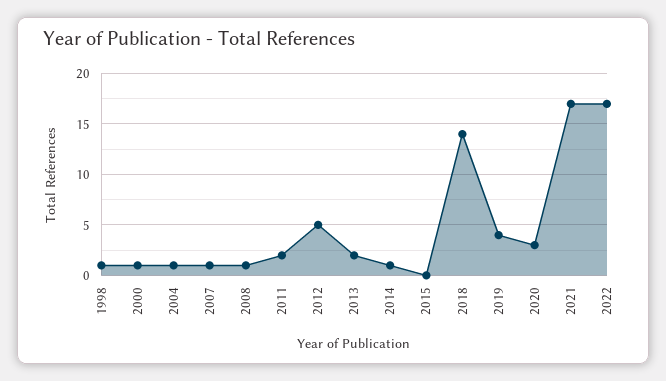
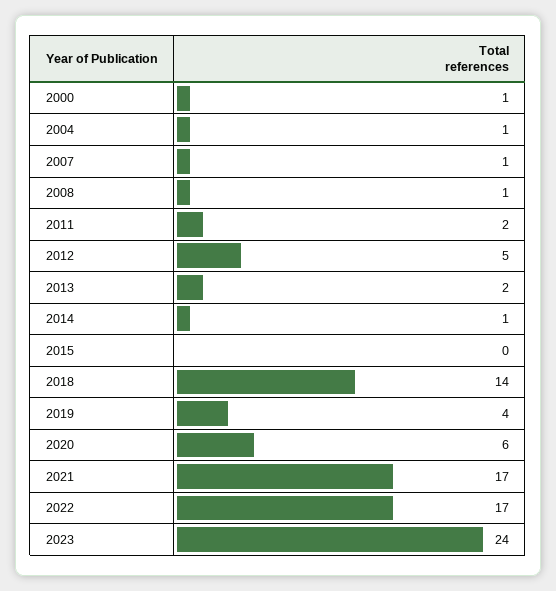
1998: 1 -> none
2020: 3 -> 6
2023: none -> 24

